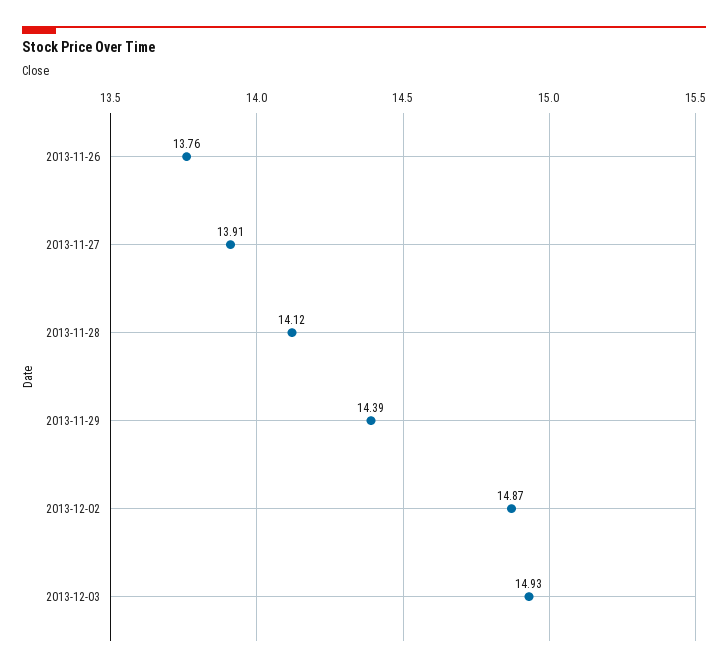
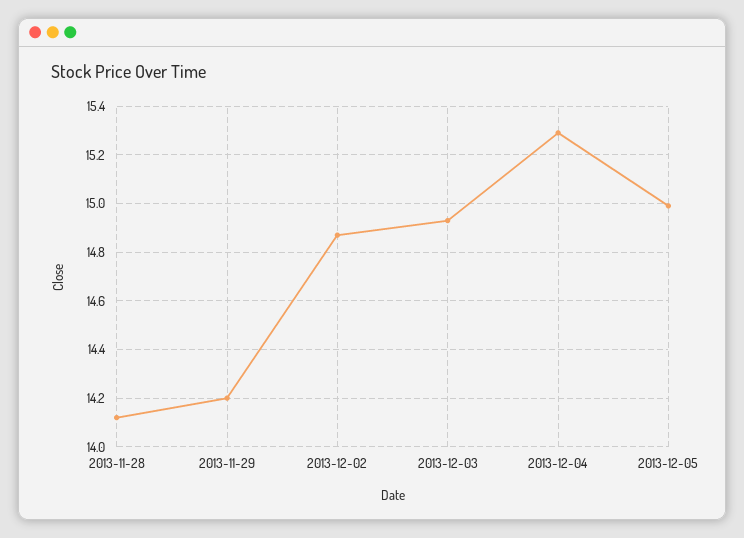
2013-11-26: 13.76 -> none
2013-11-27: 13.91 -> none
2013-11-29: 14.39 -> 14.2
2013-12-04: none -> 15.3
2013-12-05: none -> 15

